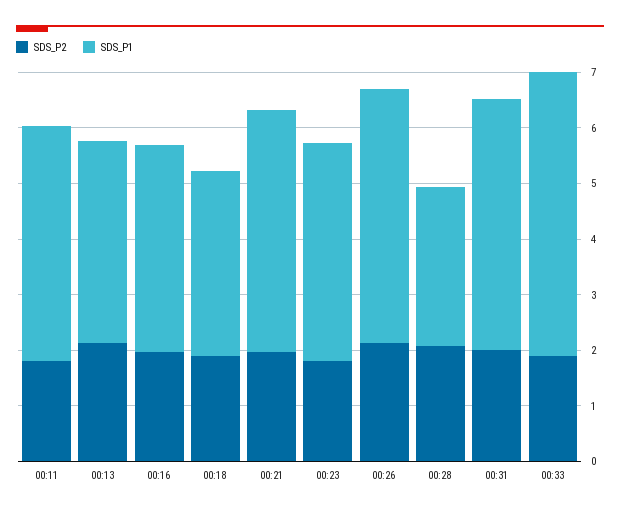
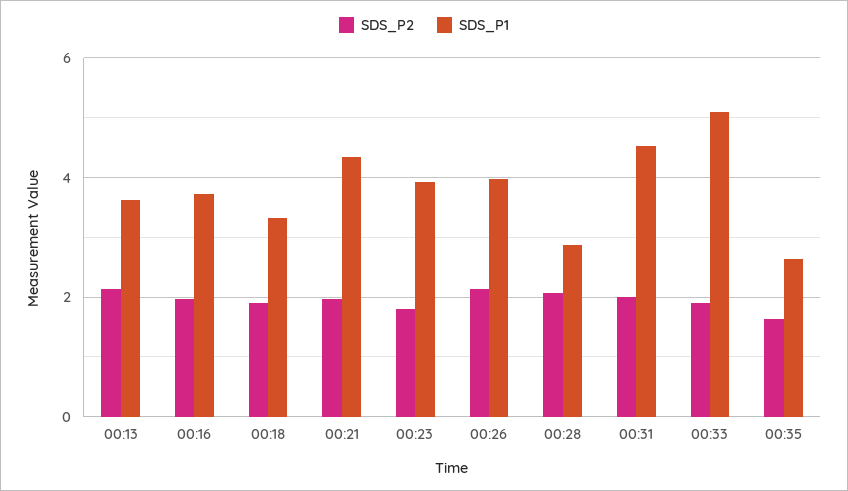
SDS_P2, 00:11: 1.8 -> none
SDS_P1, 00:11: 4.2 -> none
SDS_P1, 00:26: 4.6 -> 4
SDS_P2, 00:35: none -> 1.6
SDS_P1, 00:35: none -> 2.6

